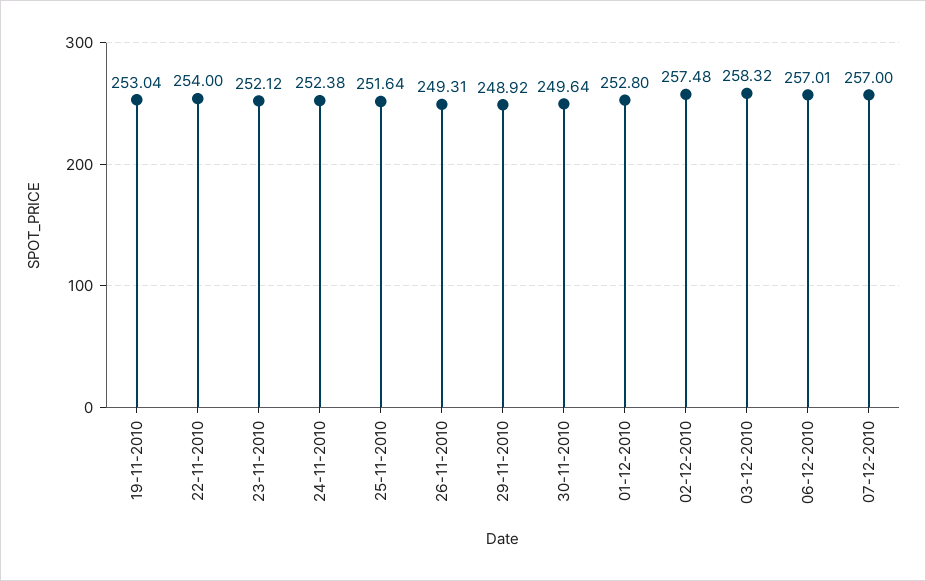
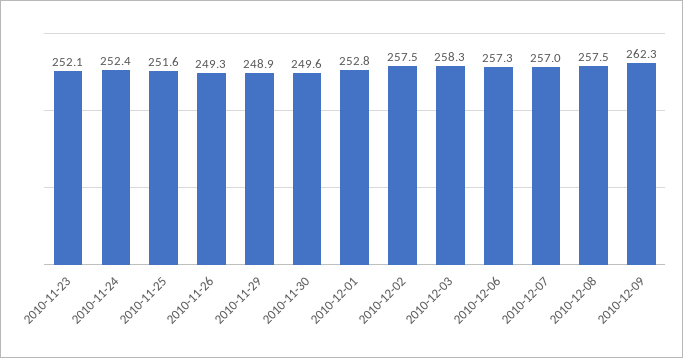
19-11-2010: 253.04 -> none
22-11-2010: 254 -> none
06-12-2010: 257.01 -> 257.3
2010-12-08: none -> 257.5
2010-12-09: none -> 262.3

